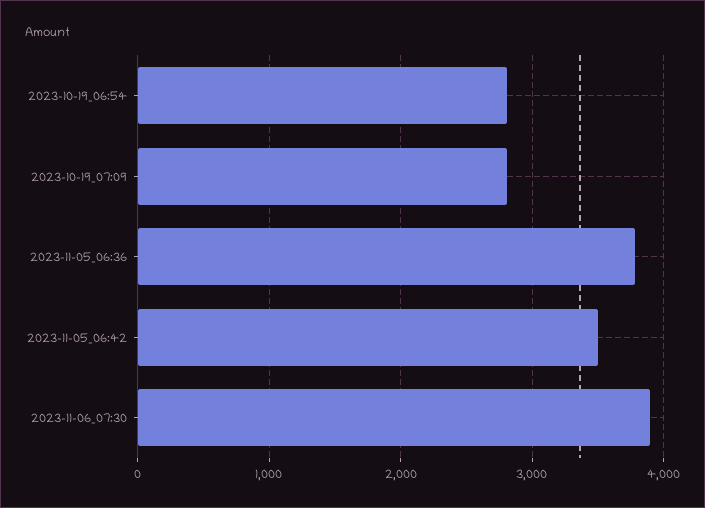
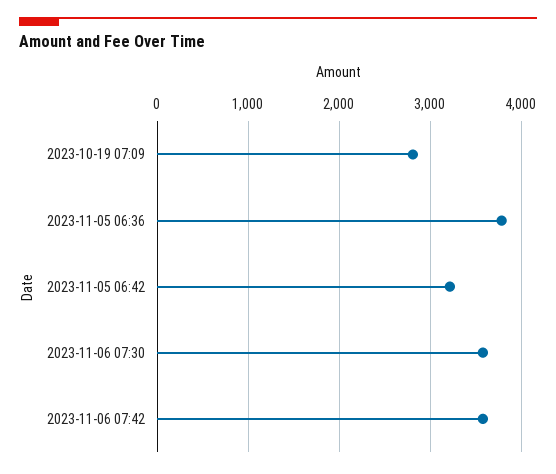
2023-10-19_06:54: 2800 -> none
2023-11-05_06:42: 3500 -> 3200
2023-11-06_07:30: 3900 -> 3600
2023-11-06 07:42: none -> 3600

